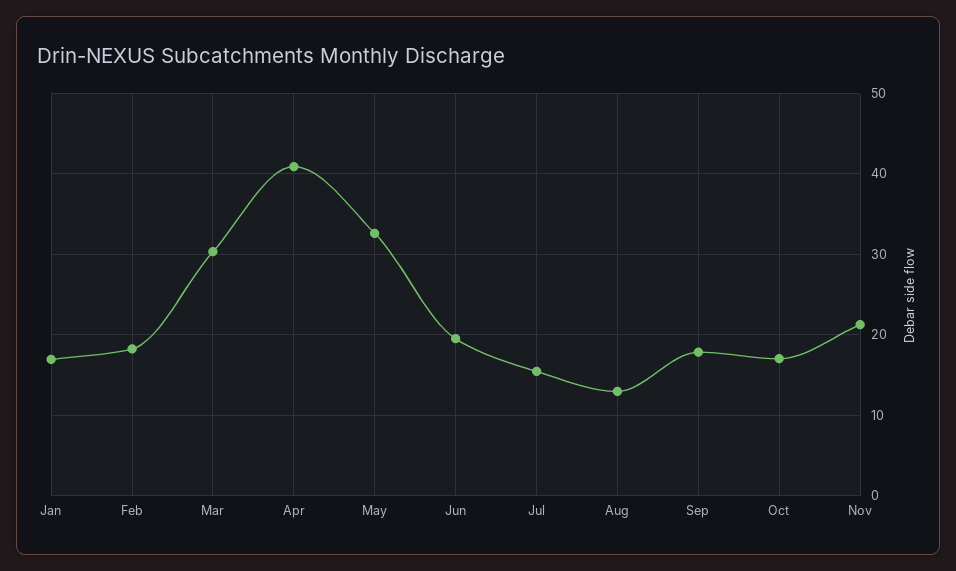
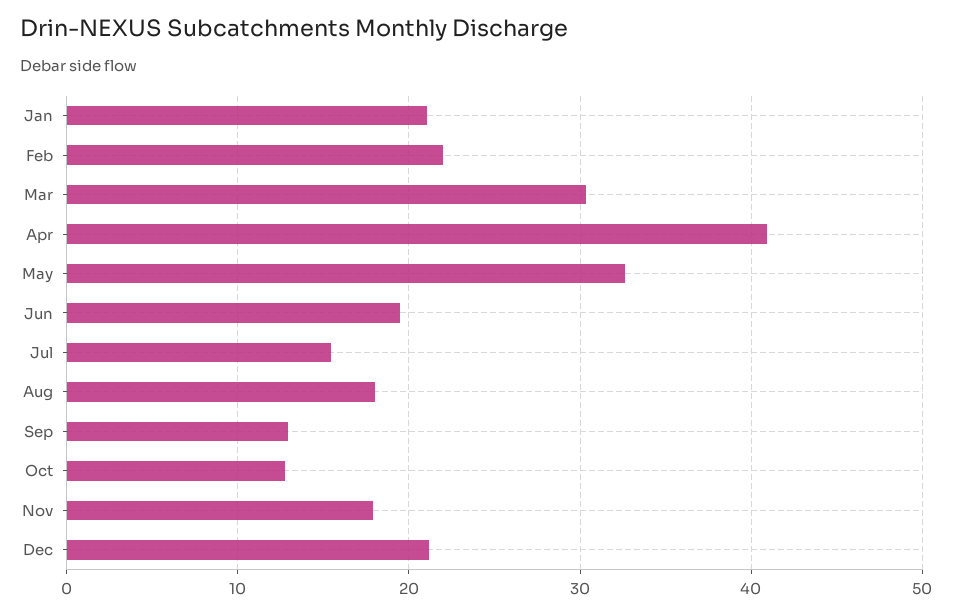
Jan: 17 -> 21
Feb: 18 -> 22
Aug: 13 -> 18
Sep: 18 -> 13
Oct: 17 -> 13
Nov: 21 -> 18
Dec: none -> 21

